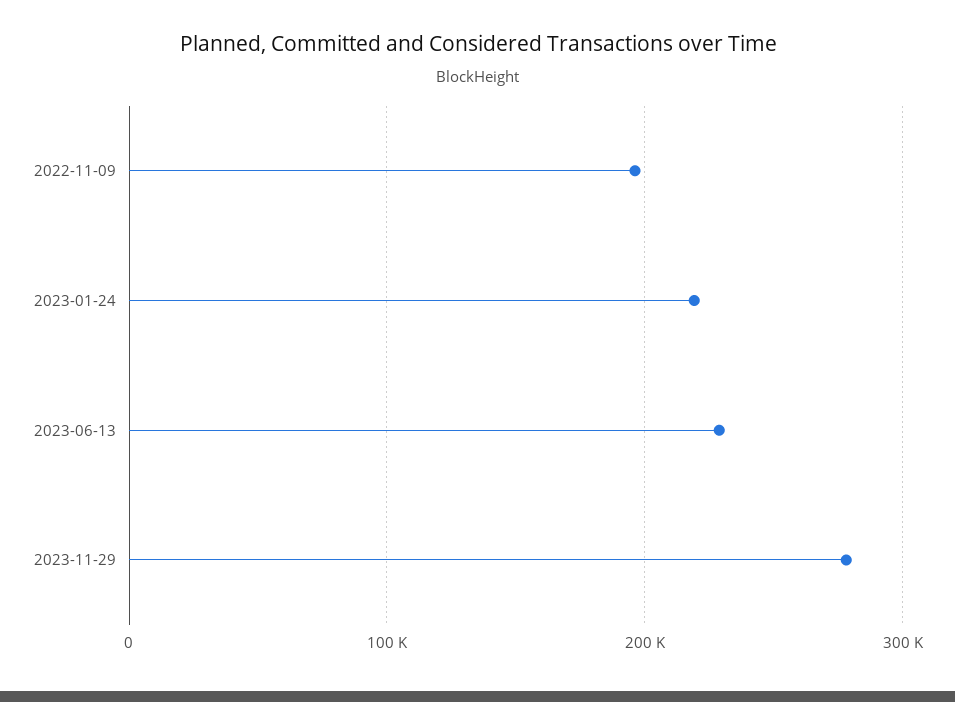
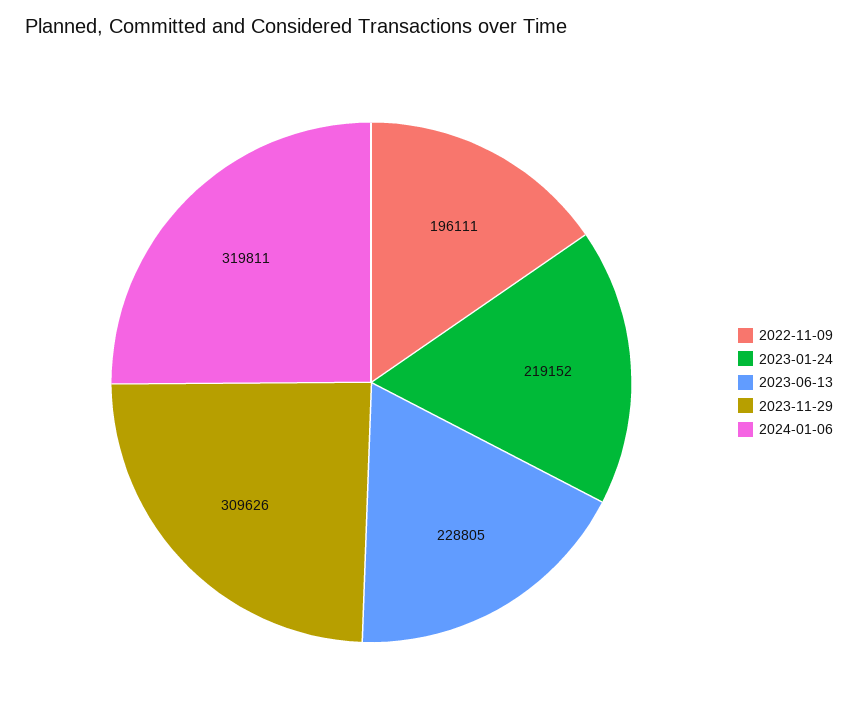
2023-11-29: 280000 -> 309626
2024-01-06: none -> 319811

